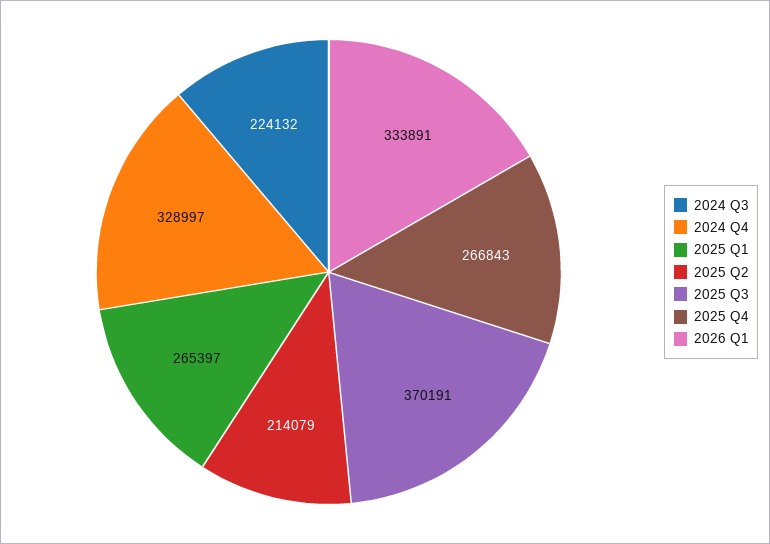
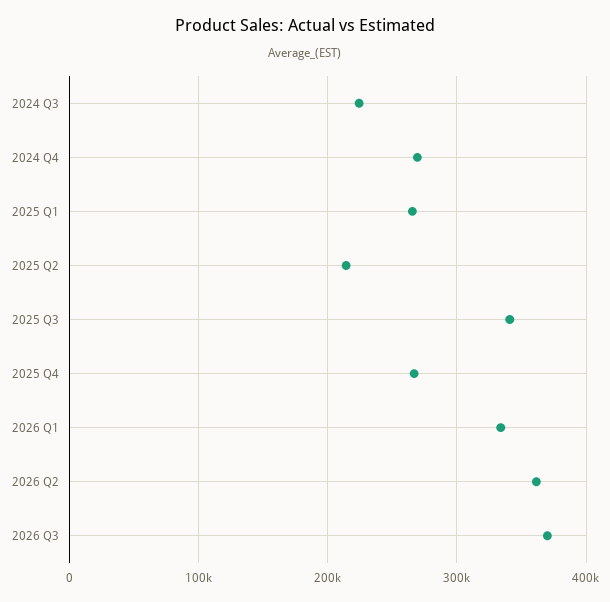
2024 Q4: 328997 -> 270000
2025 Q3: 370191 -> 340000
2026 Q2: none -> 360000
2026 Q3: none -> 370000

